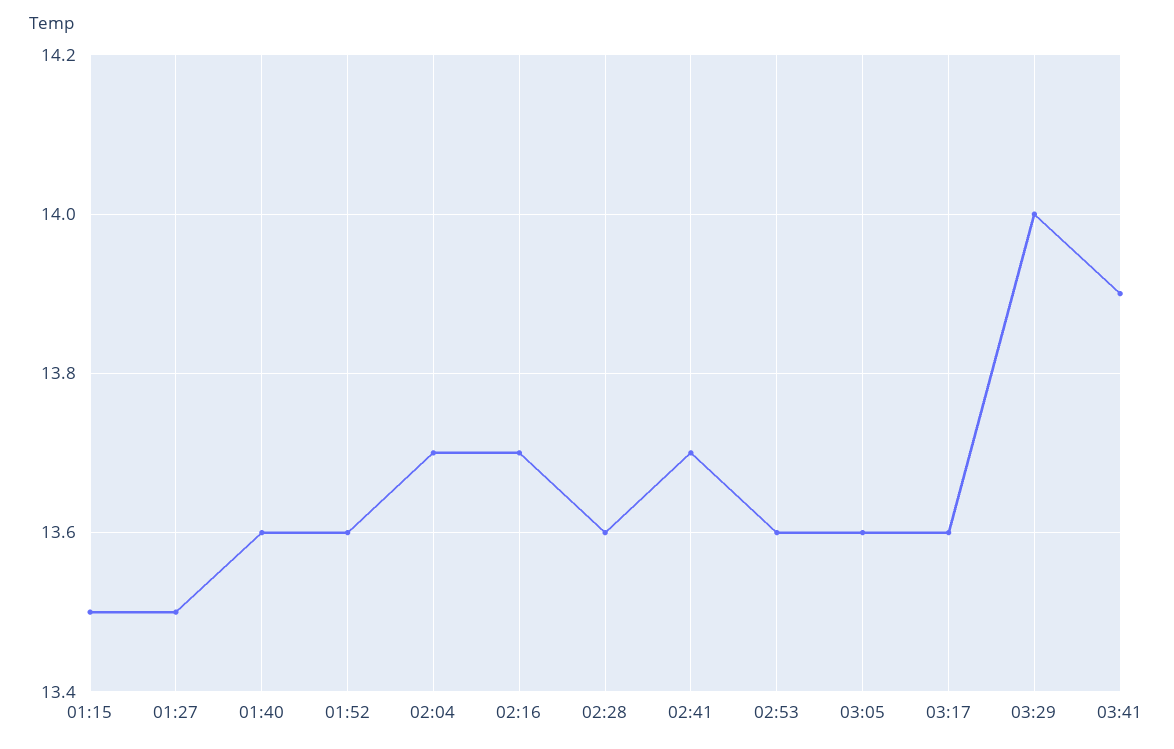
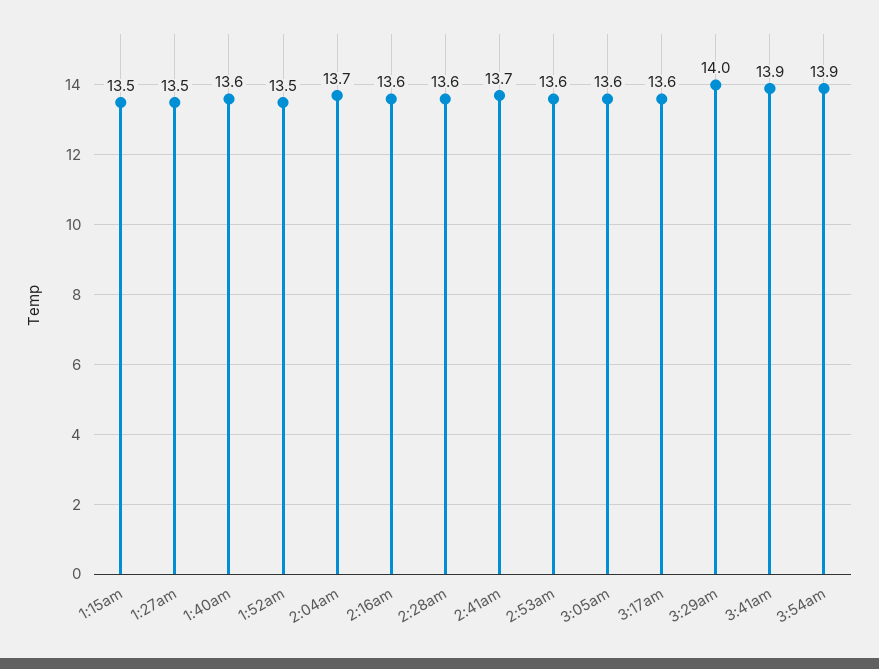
01:52: 13.6 -> 13.5
02:16: 13.7 -> 13.6
3:54am: none -> 13.9

